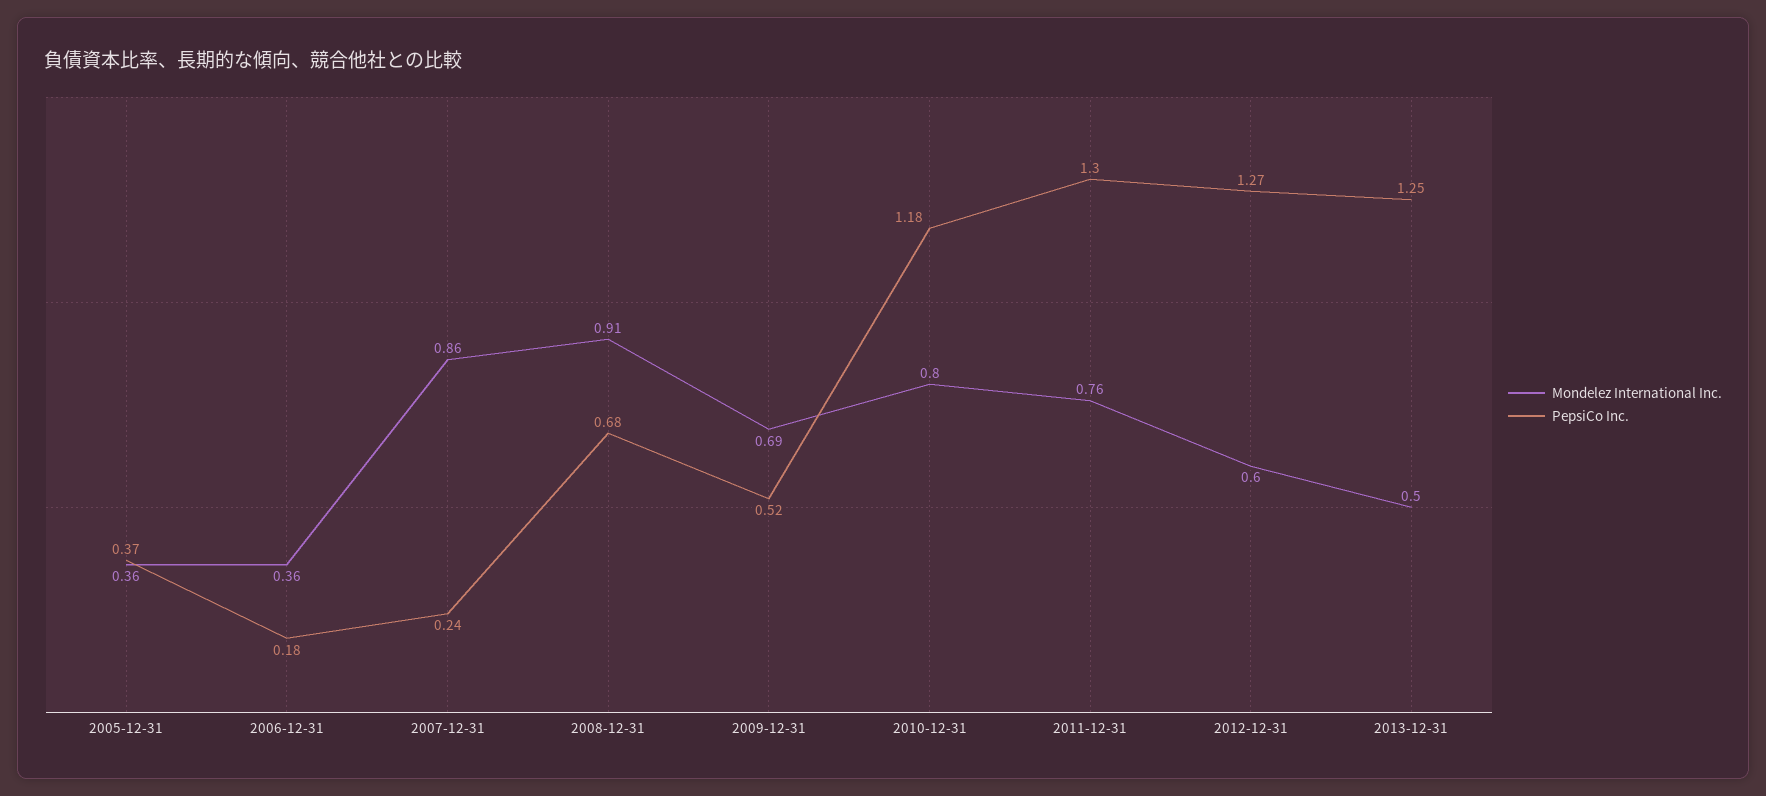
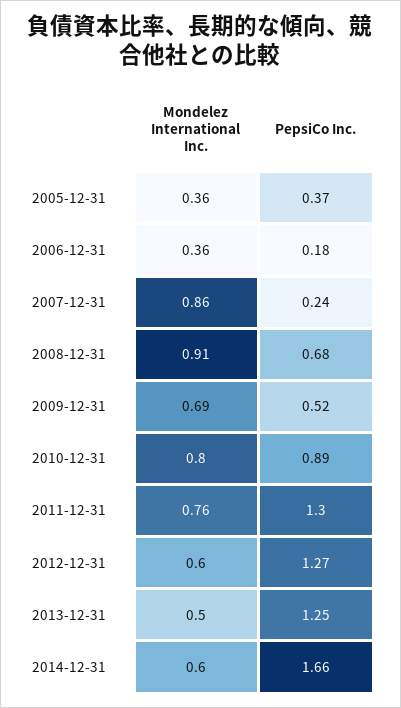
PepsiCo Inc., 2010-12-31: 1.18 -> 0.89
Mondelez International Inc., 2014-12-31: none -> 0.6
PepsiCo Inc., 2014-12-31: none -> 1.66

